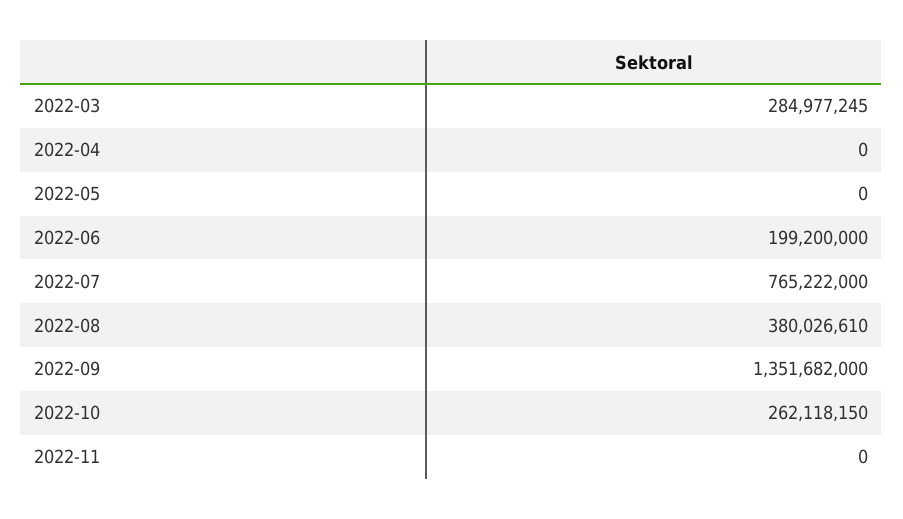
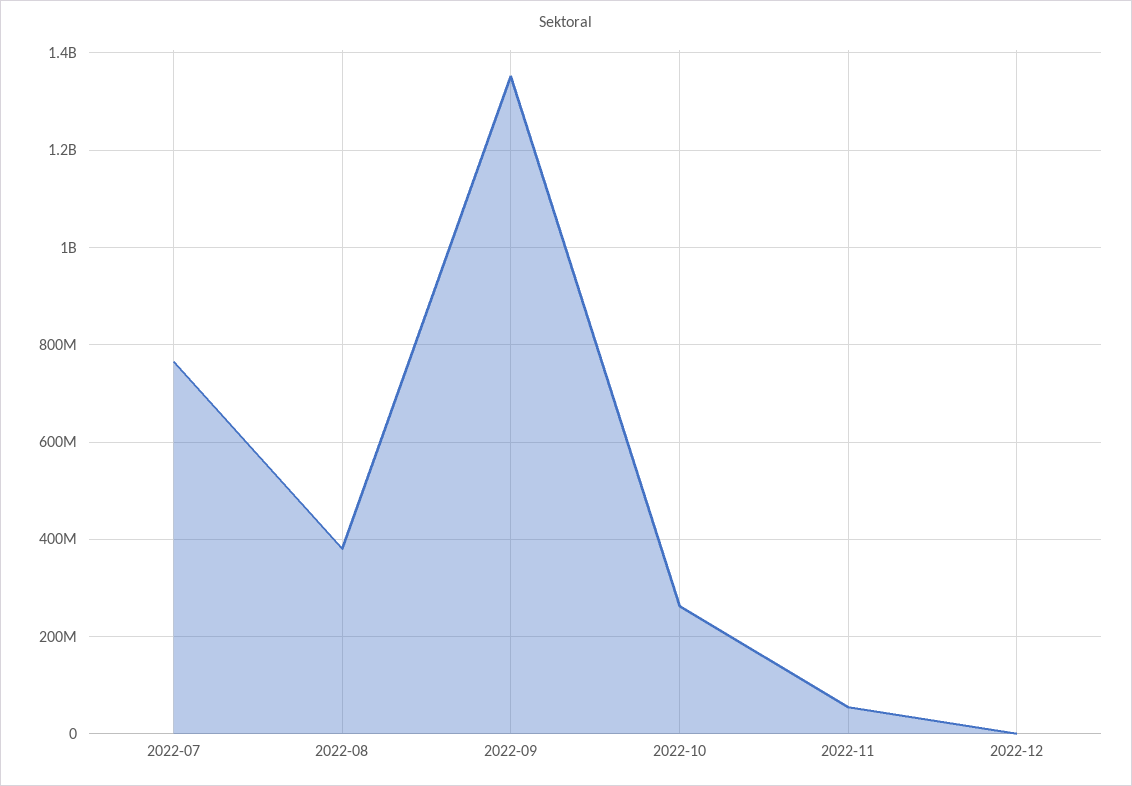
2022-03: 284977245 -> none
2022-04: 0 -> none
2022-05: 0 -> none
2022-06: 199200000 -> none
2022-11: 0 -> 60000000
2022-12: none -> 0

